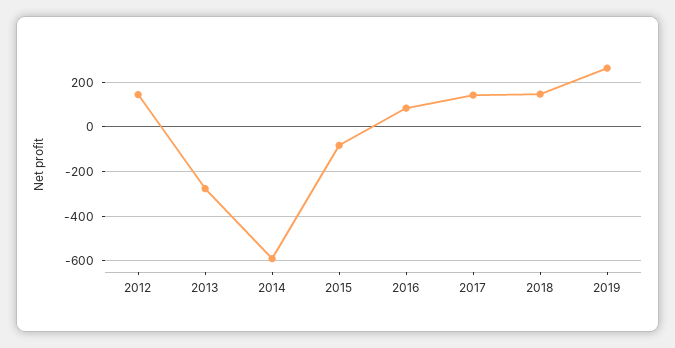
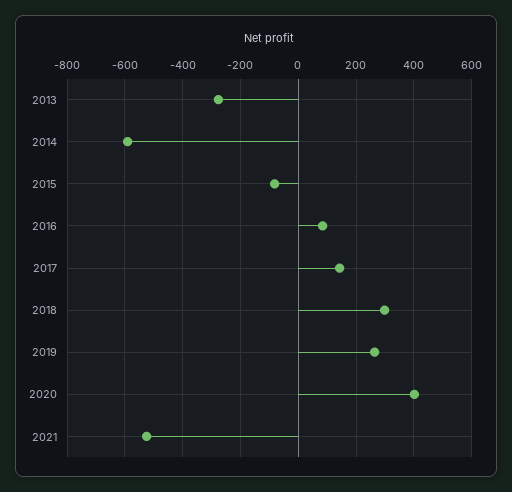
2012: 150 -> none
2018: 150 -> 300
2020: none -> 400
2021: none -> -525

